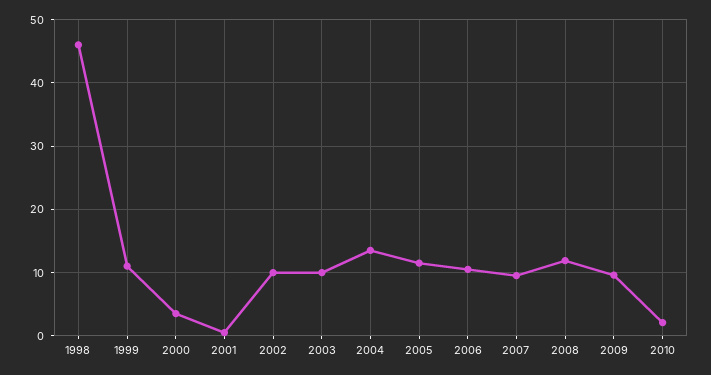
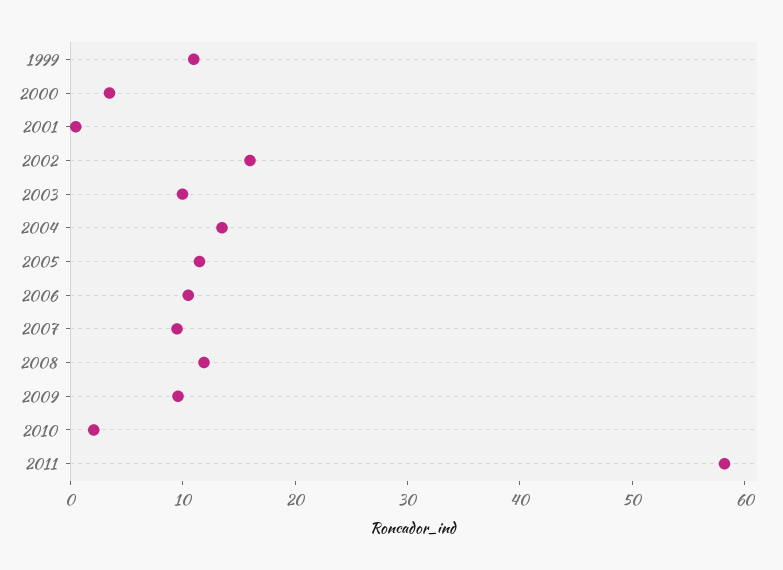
1998: 46 -> none
2002: 10 -> 16
2011: none -> 58

